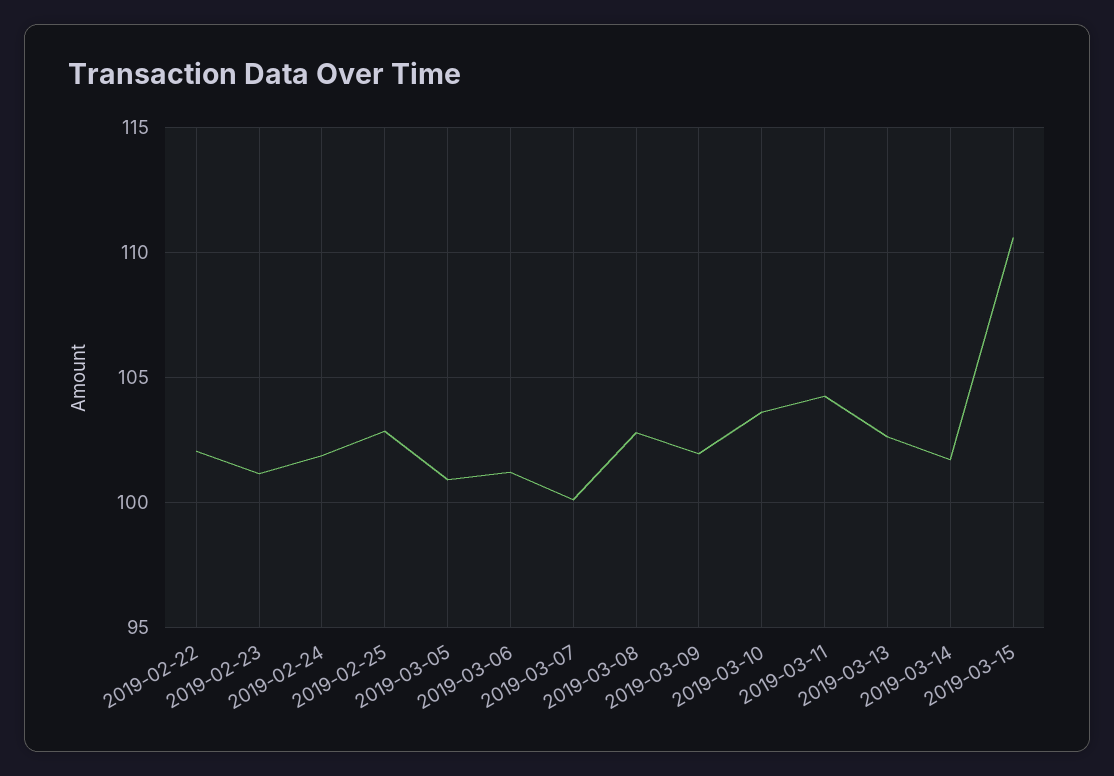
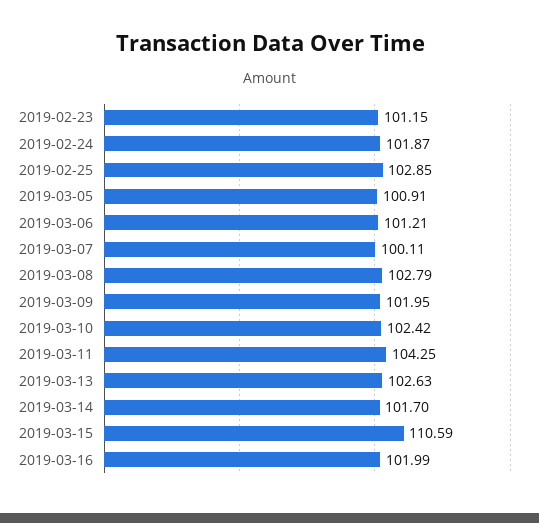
2019-02-22: 102 -> none
2019-03-10: 103.5 -> 102.42
2019-03-16: none -> 101.99

